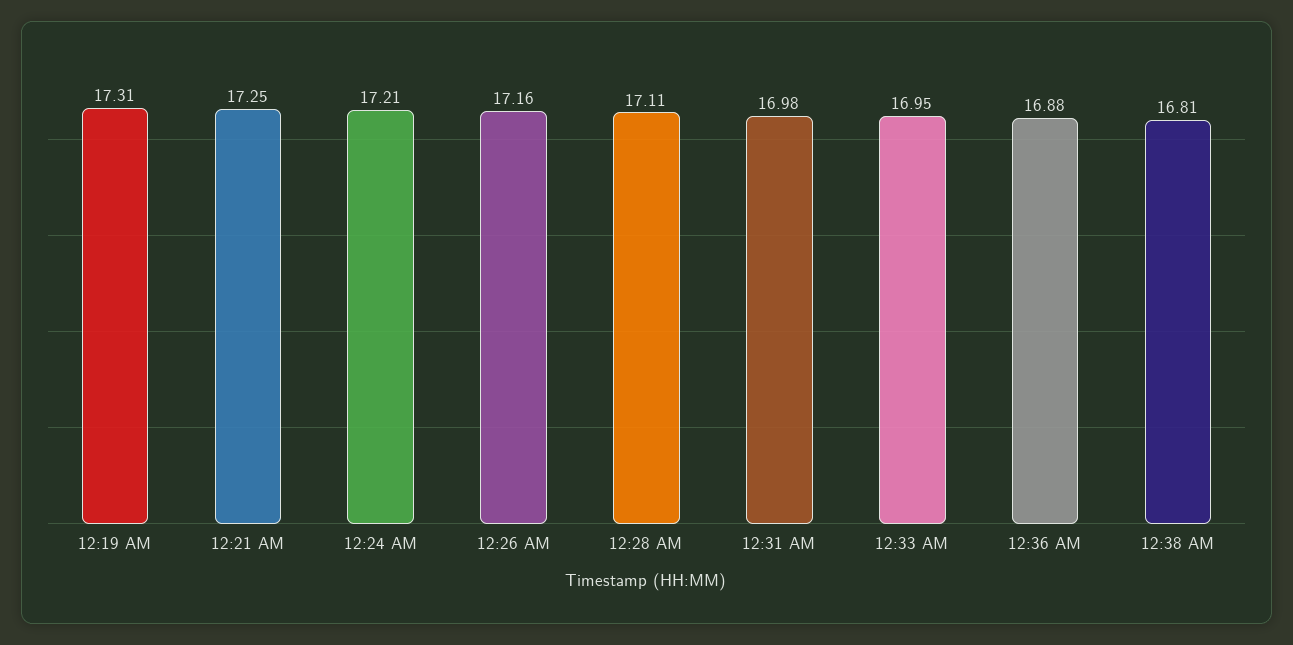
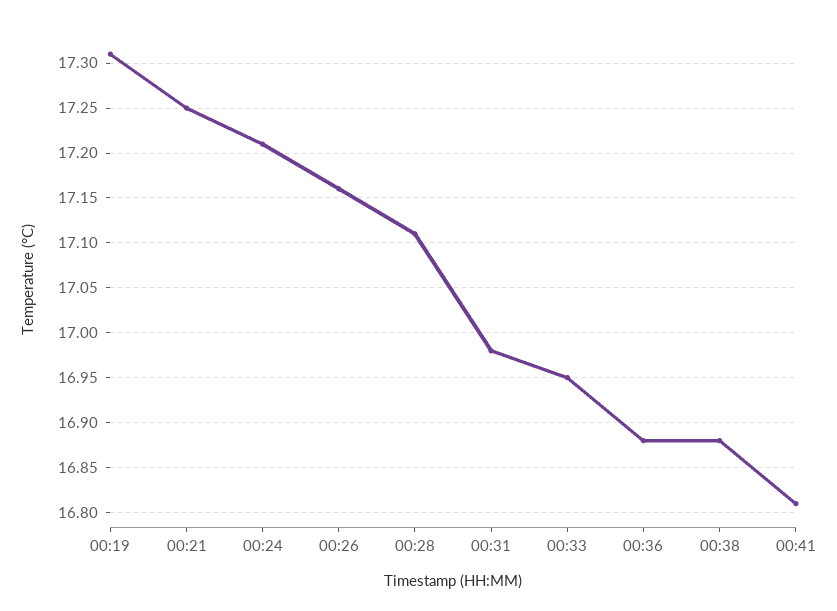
12:38 AM: 16.81 -> 16.88
00:41: none -> 16.81

